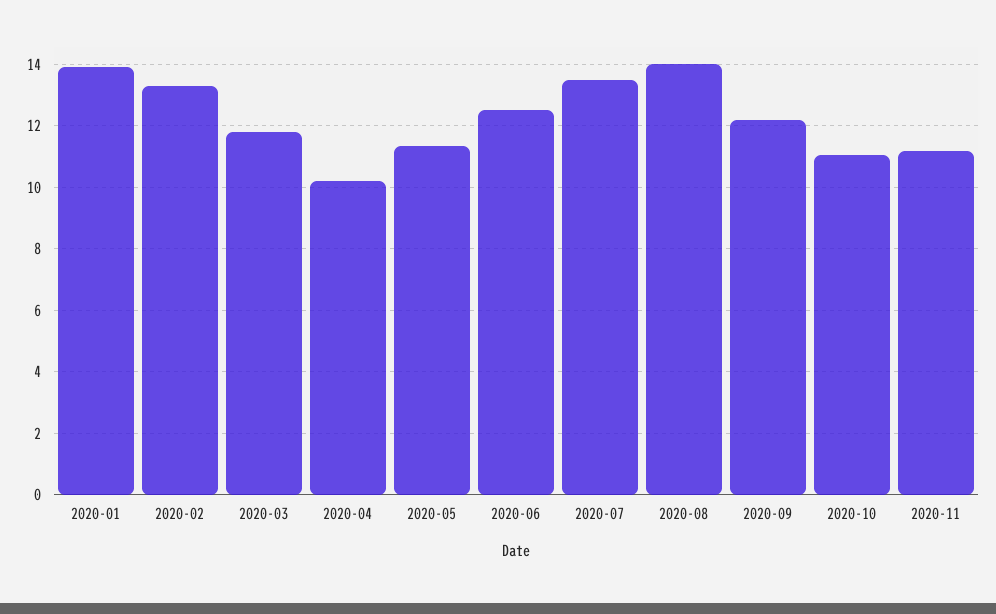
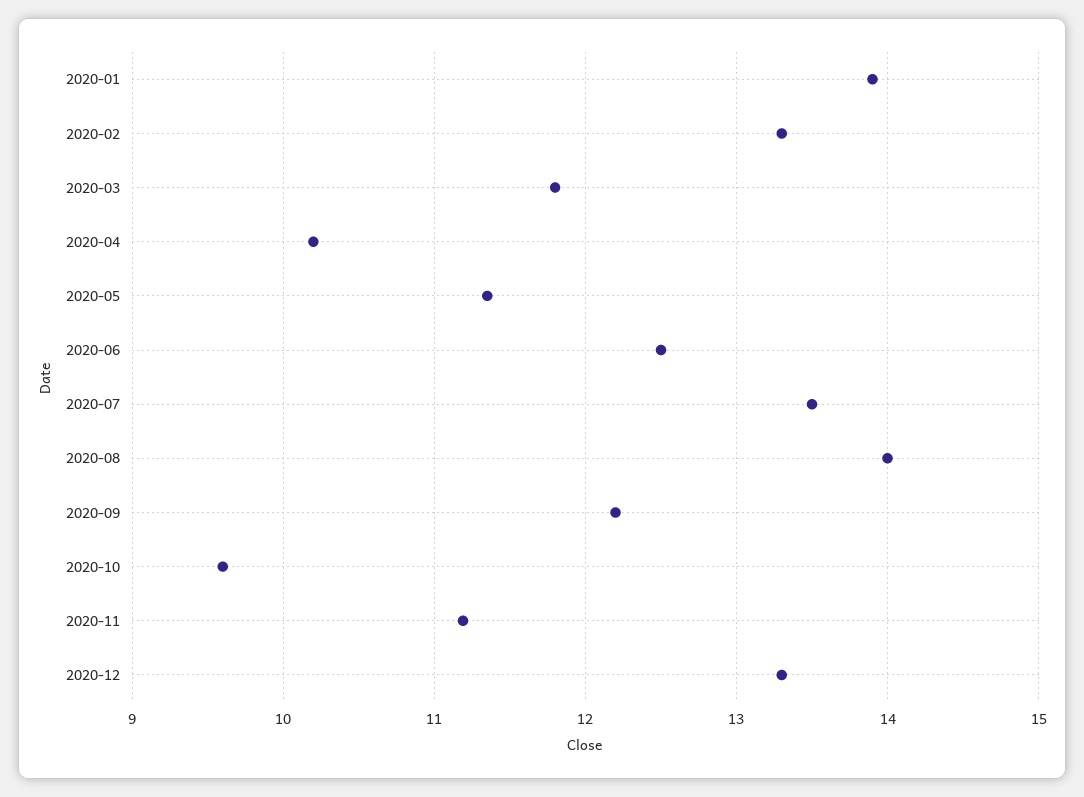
2020-10: 11 -> 9.6
2020-12: none -> 13.3

